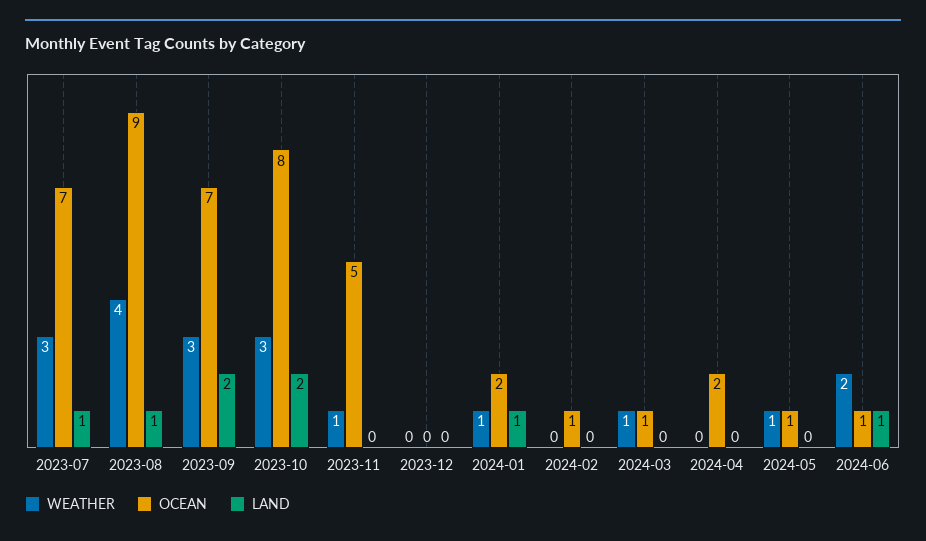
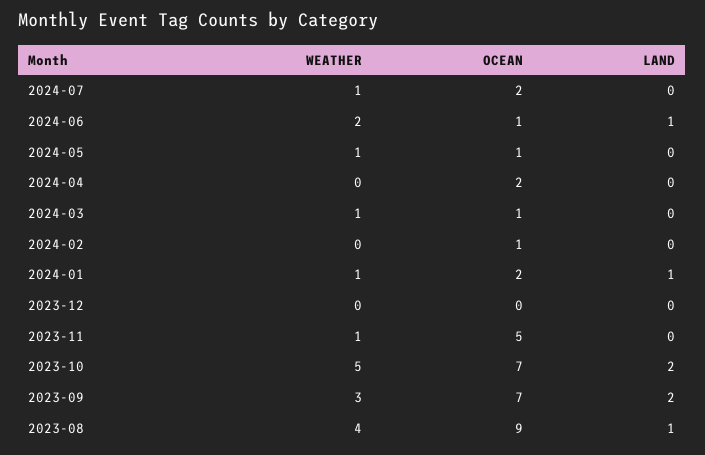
WEATHER, 2023-07: 3 -> none
OCEAN, 2023-07: 7 -> none
LAND, 2023-07: 1 -> none
WEATHER, 2023-10: 3 -> 5
OCEAN, 2023-10: 8 -> 7
WEATHER, 2024-07: none -> 1
OCEAN, 2024-07: none -> 2
LAND, 2024-07: none -> 0

